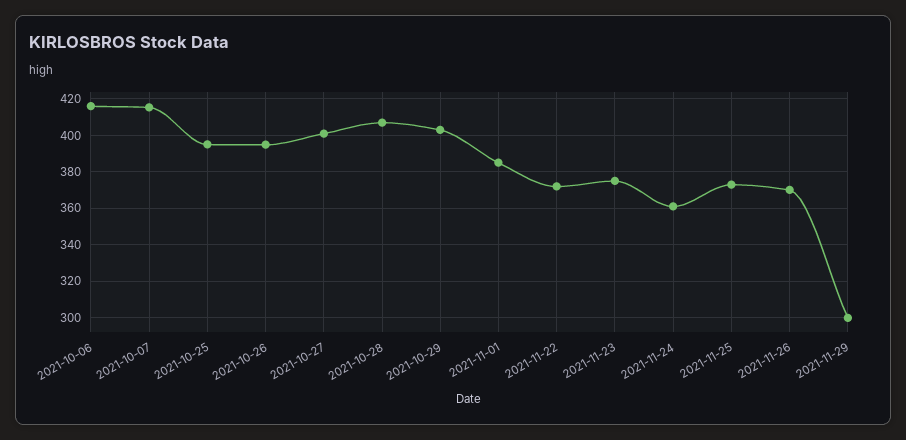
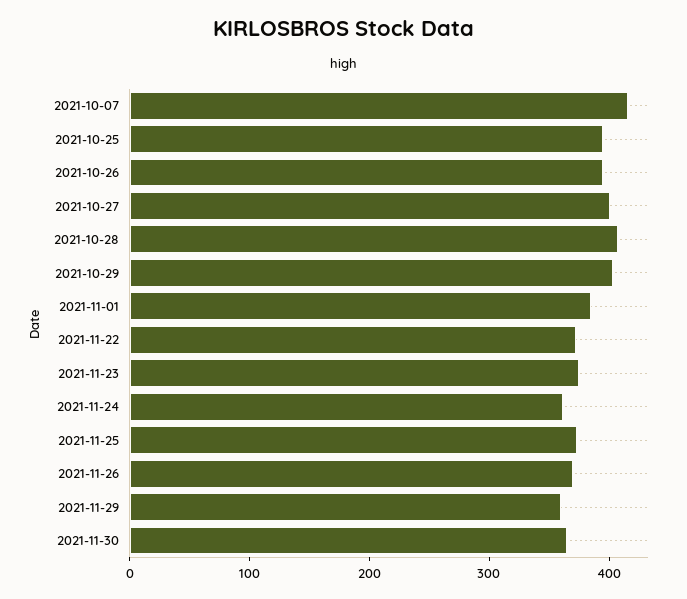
2021-10-06: 415 -> none
2021-11-29: 300 -> 360
2021-11-30: none -> 360

